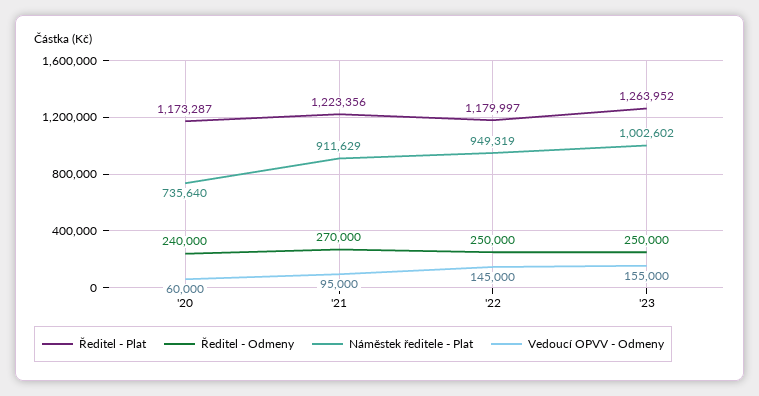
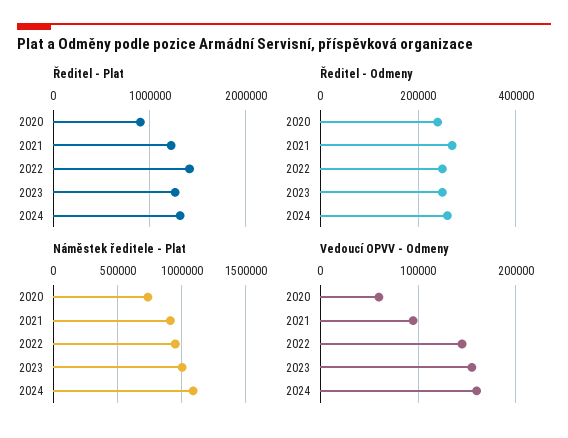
Ředitel - Plat, '20: 1173287 -> 900000
Ředitel - Plat, '22: 1179997 -> 1400000
Ředitel - Plat, 2024: none -> 1300000
Ředitel - Odmeny, 2024: none -> 260000
Náměstek ředitele - Plat, 2024: none -> 1100000
Vedoucí OPVV - Odmeny, 2024: none -> 160000

